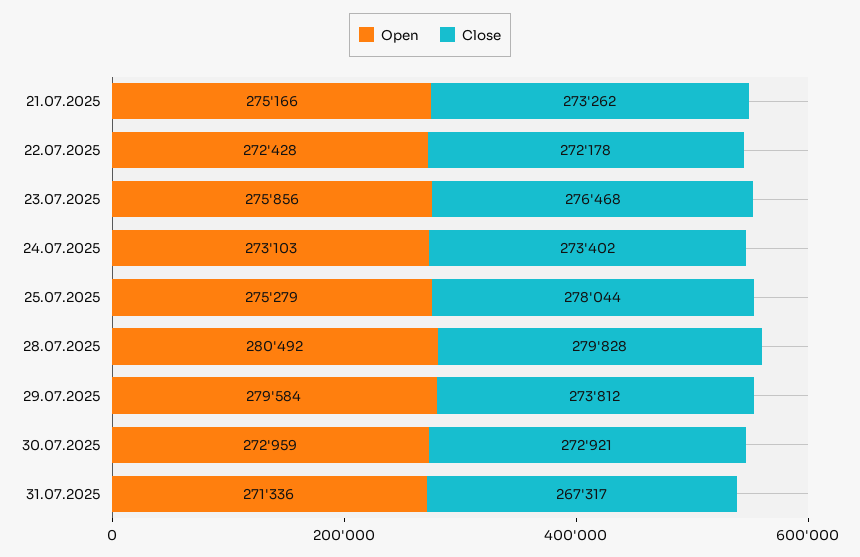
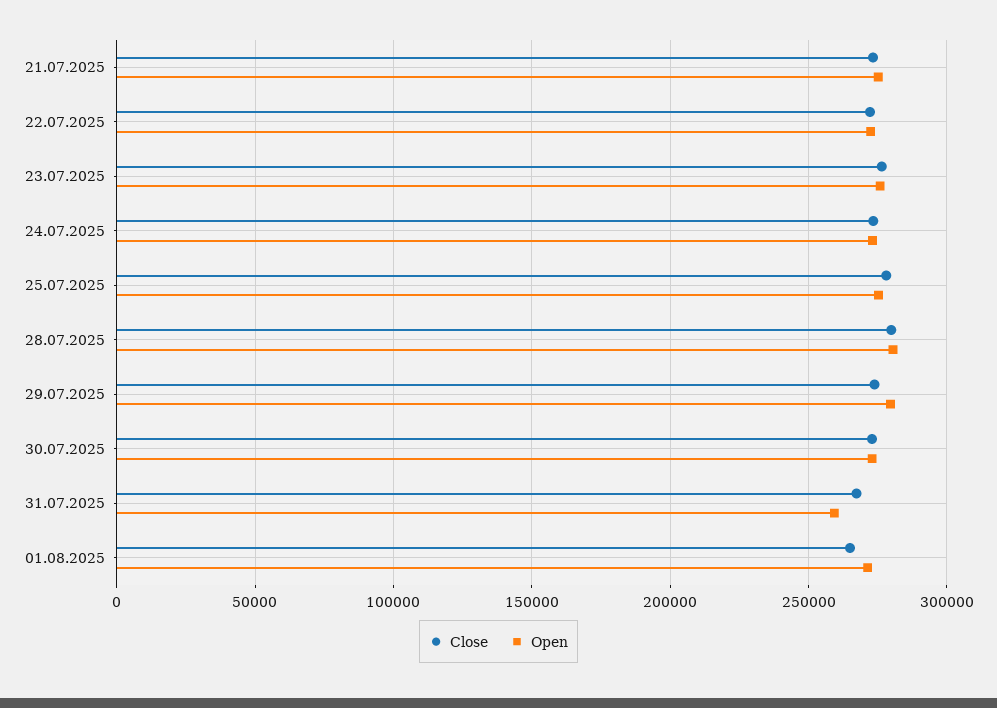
Open, 31.07.2025: 271336 -> 260000
Close, 01.08.2025: none -> 265000
Open, 01.08.2025: none -> 270000

